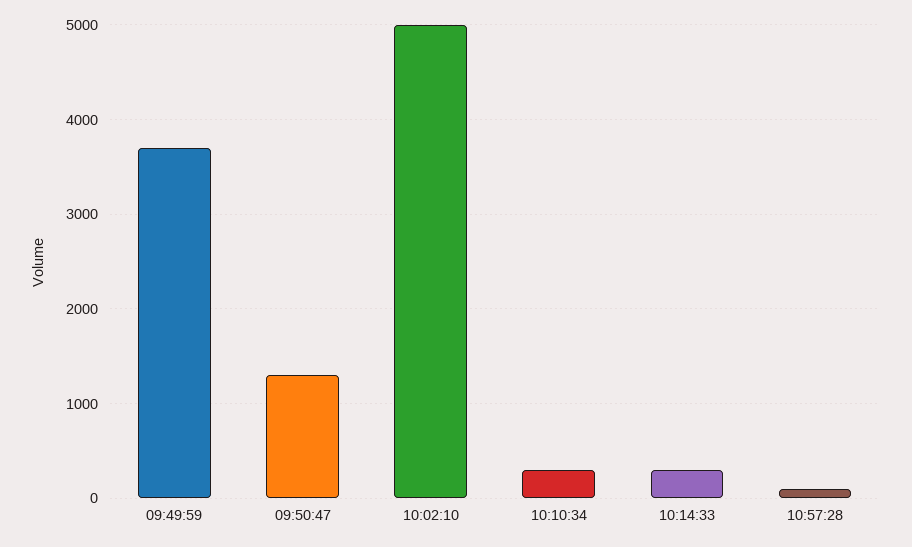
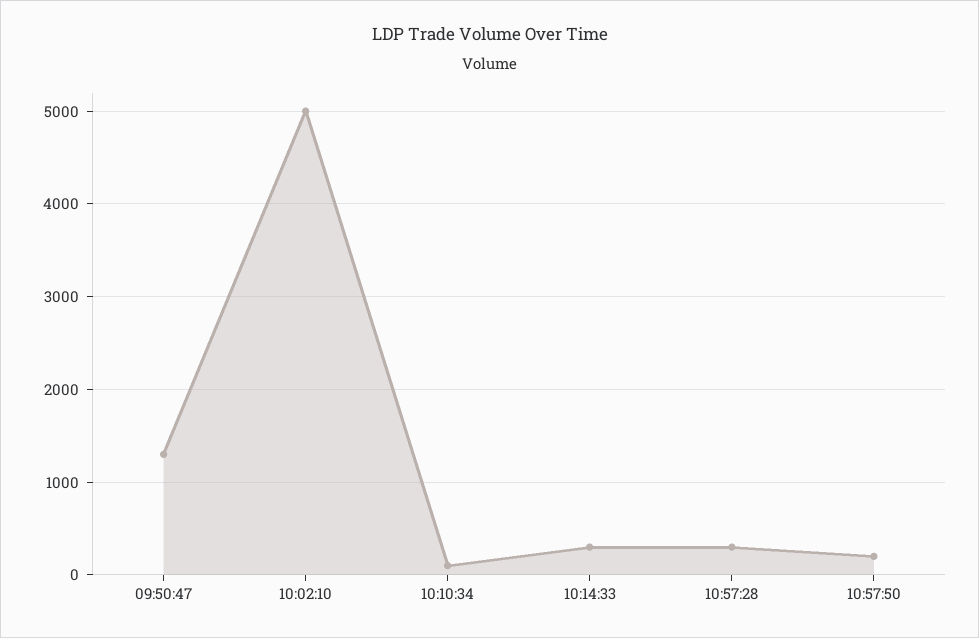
09:49:59: 3700 -> none
10:10:34: 300 -> 100
10:57:28: 100 -> 300
10:57:50: none -> 200

